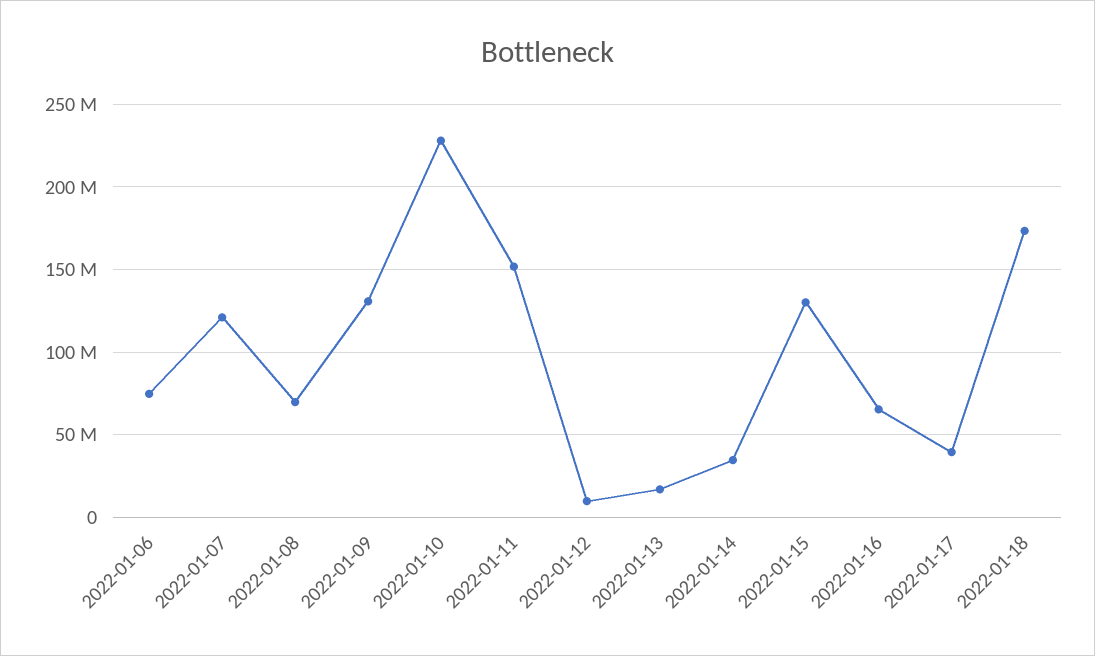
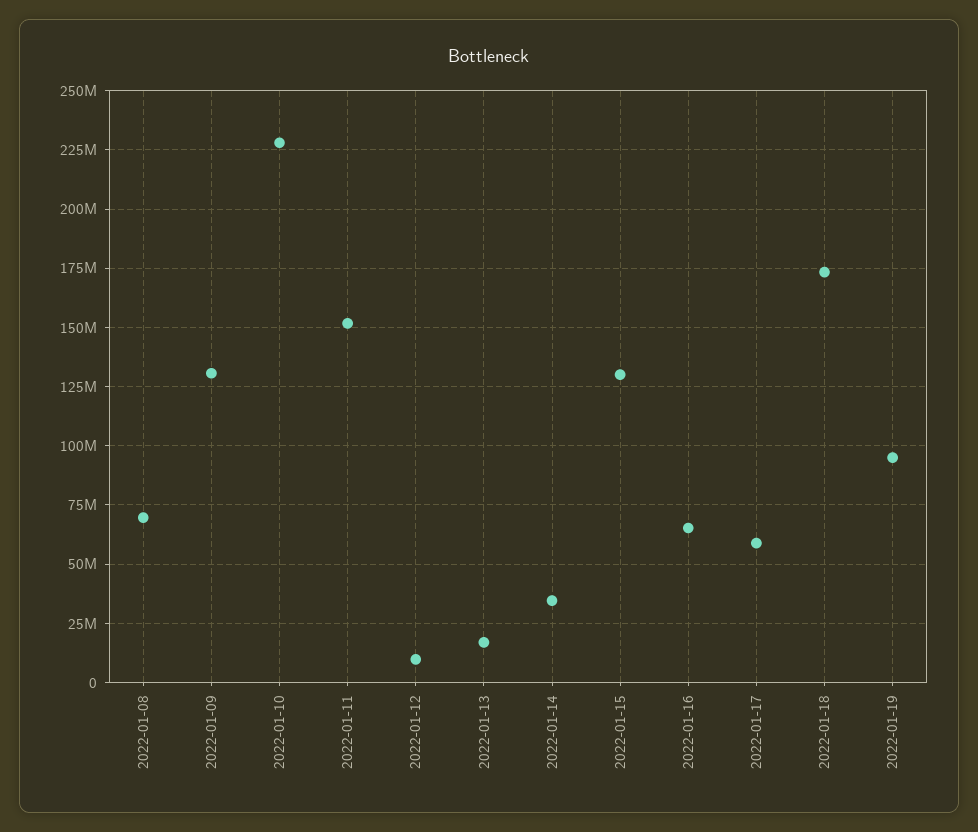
2022-01-06: 75000000 -> none
2022-01-07: 120000000 -> none
2022-01-17: 40000000 -> 60000000
2022-01-19: none -> 95000000

